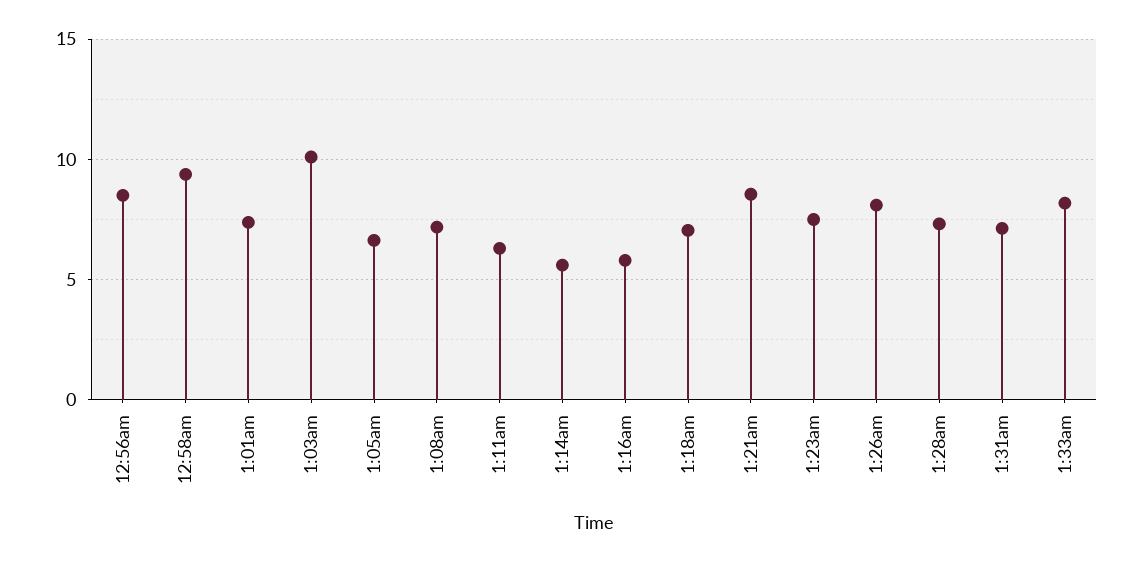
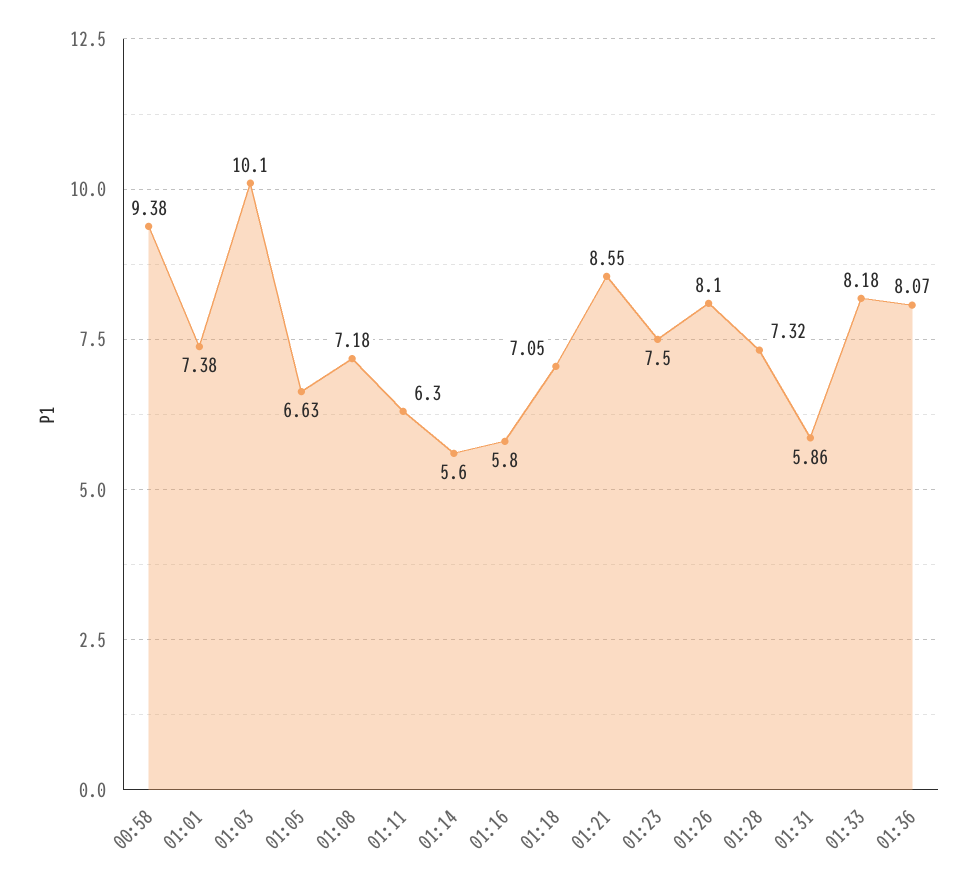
12:56am: 8.5 -> none
1:31am: 7 -> 5.86
01:36: none -> 8.07

